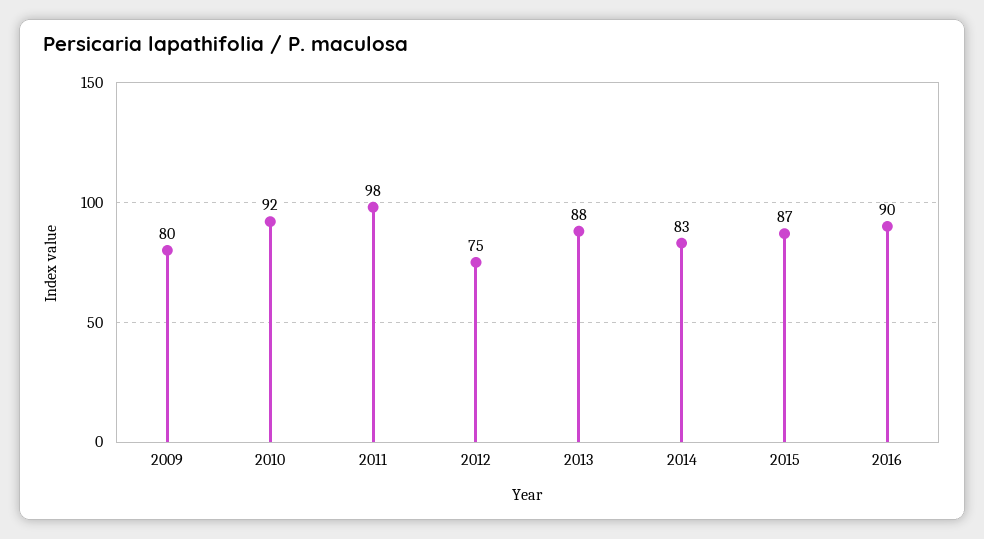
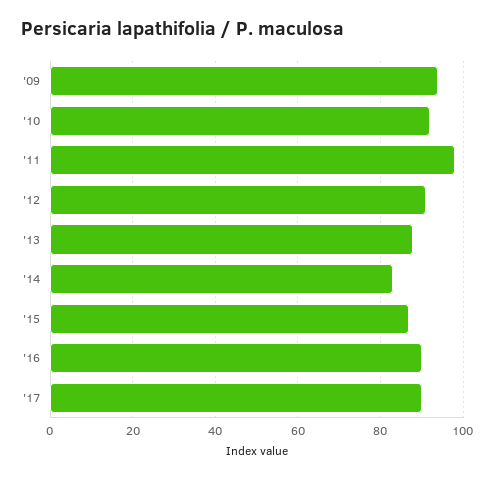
2009: 80 -> 95
2012: 75 -> 90
'17: none -> 90

